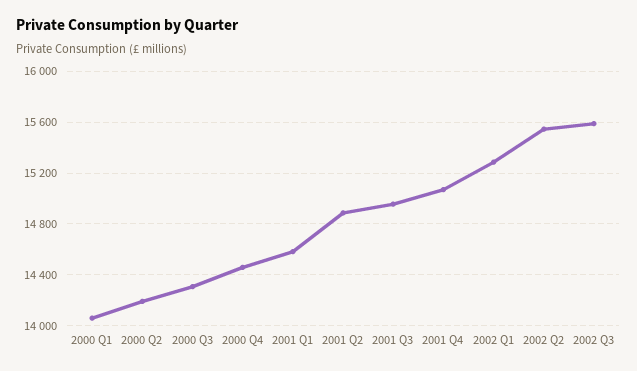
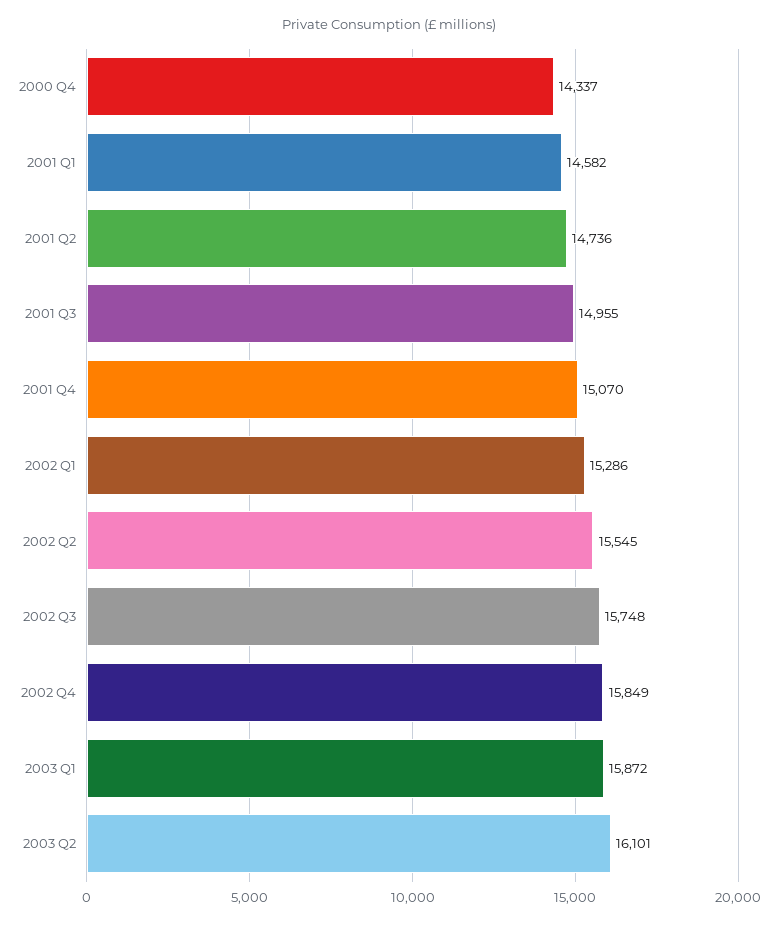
2000 Q1: 14050 -> none
2000 Q2: 14200 -> none
2000 Q3: 14300 -> none
2000 Q4: 14450 -> 14337
2001 Q2: 14900 -> 14736
2002 Q3: 15600 -> 15748
2002 Q4: none -> 15849
2003 Q1: none -> 15872
2003 Q2: none -> 16101

